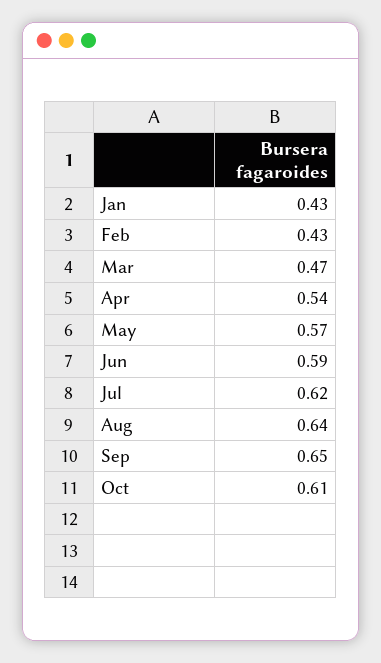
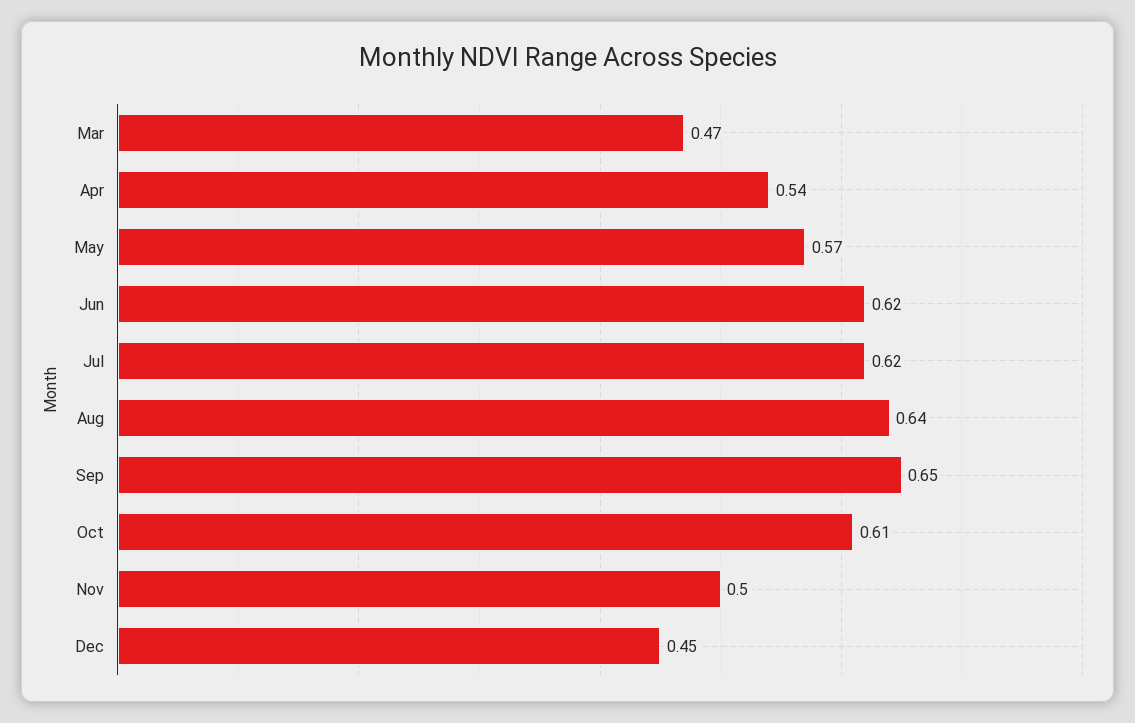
Jan: 0.43 -> none
Feb: 0.43 -> none
Jun: 0.59 -> 0.62
Nov: none -> 0.5
Dec: none -> 0.45

